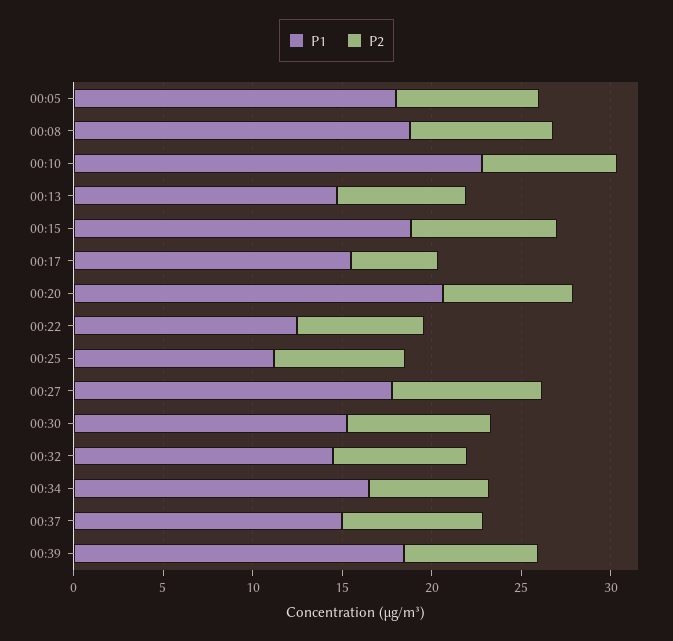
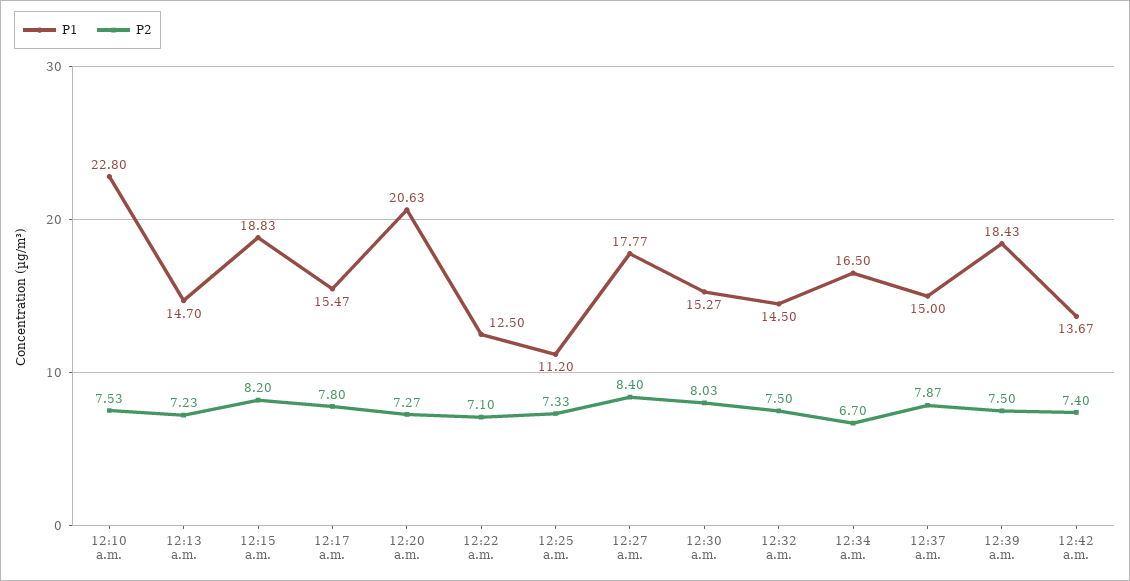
P1, 00:05: 18 -> none
P2, 00:05: 8 -> none
P1, 00:08: 19 -> none
P2, 00:08: 8 -> none
P2, 00:17: 5 -> 7.8
P1, 12:42 a.m.: none -> 13.67
P2, 12:42 a.m.: none -> 7.4

